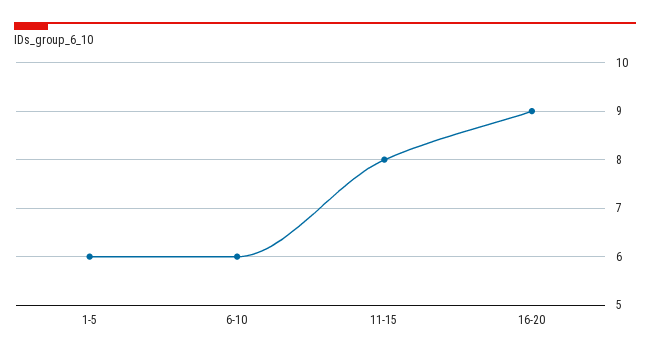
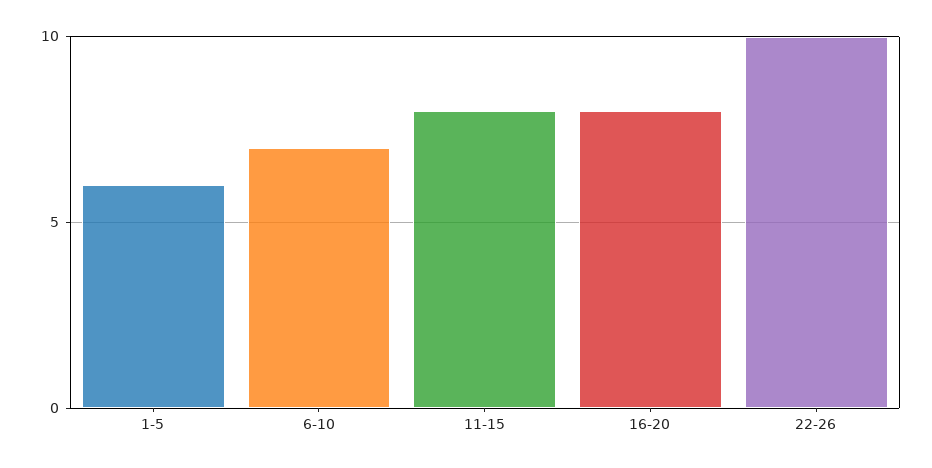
6-10: 6 -> 7
16-20: 9 -> 8
22-26: none -> 10

